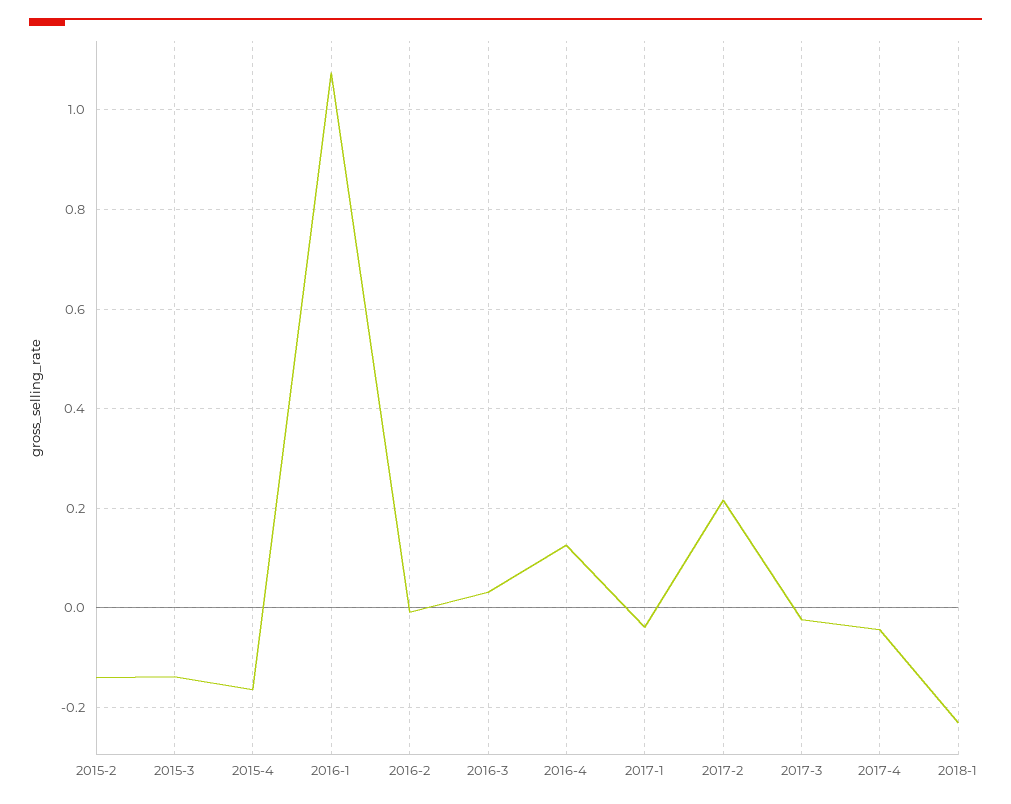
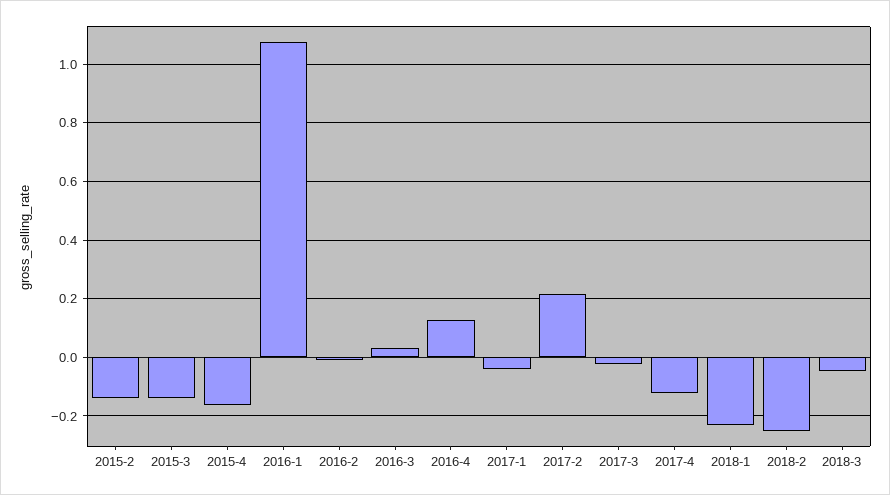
2017-4: -0.04 -> -0.125
2018-2: none -> -0.25
2018-3: none -> -0.05

